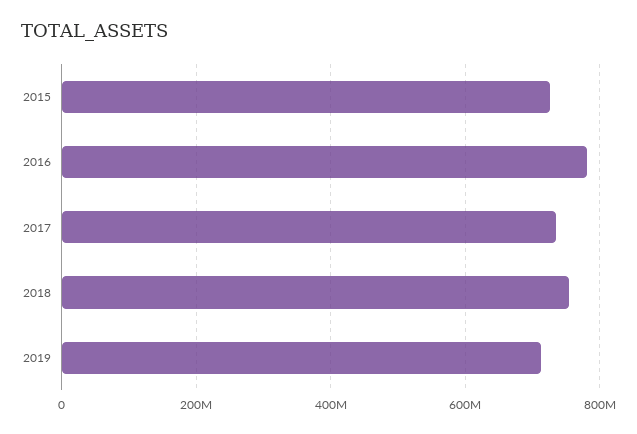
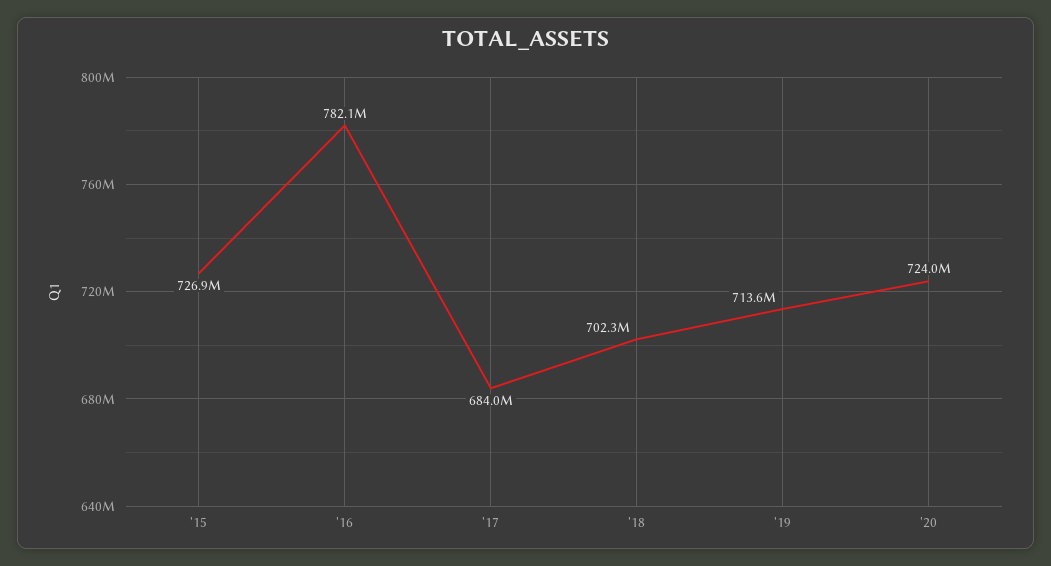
2017: 740000000 -> 684000000
2018: 760000000 -> 702300000
'20: none -> 724000000

